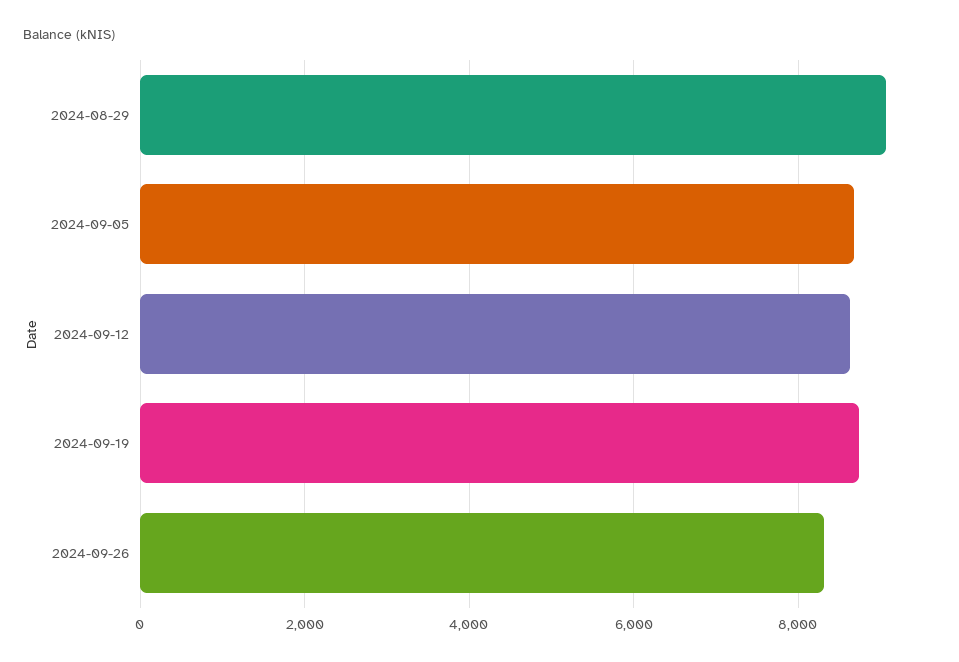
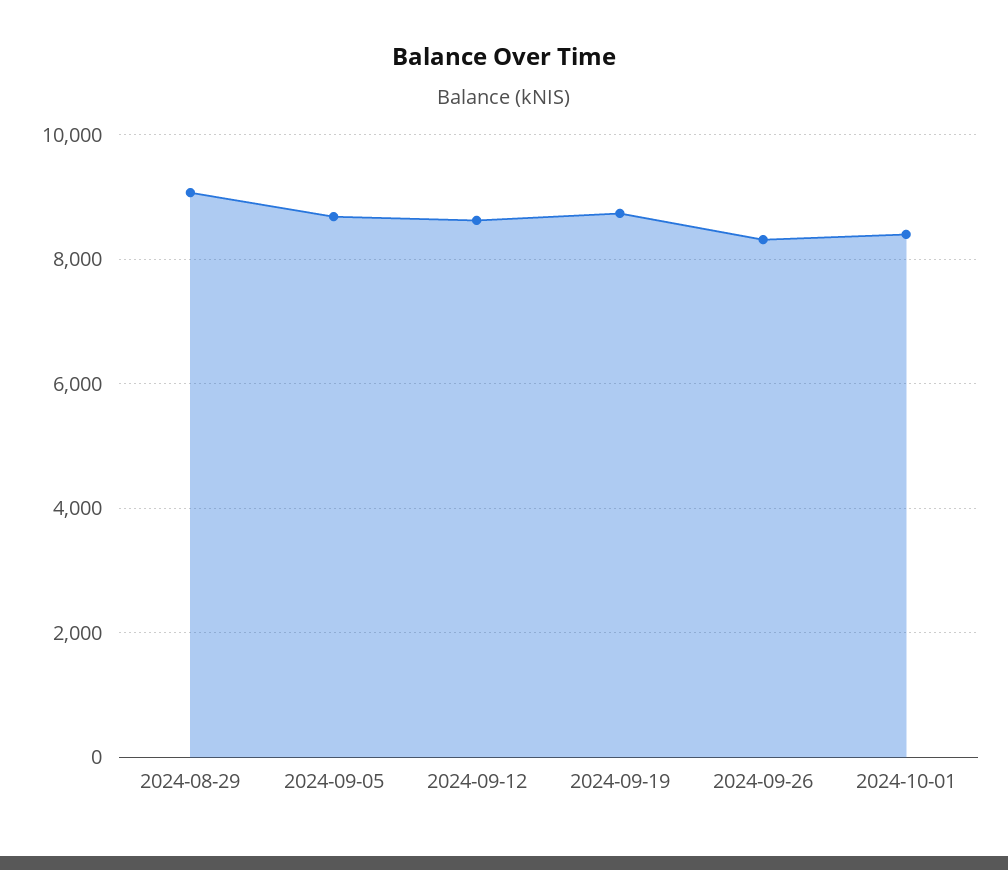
2024-10-01: none -> 8400

